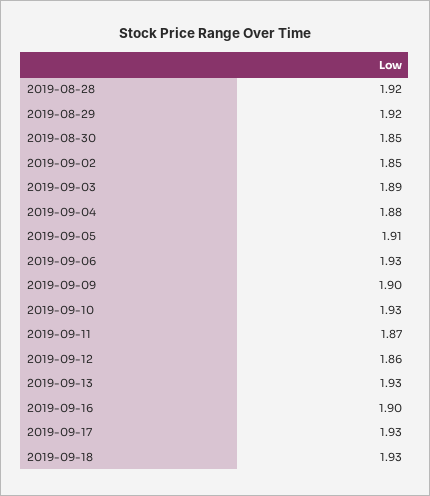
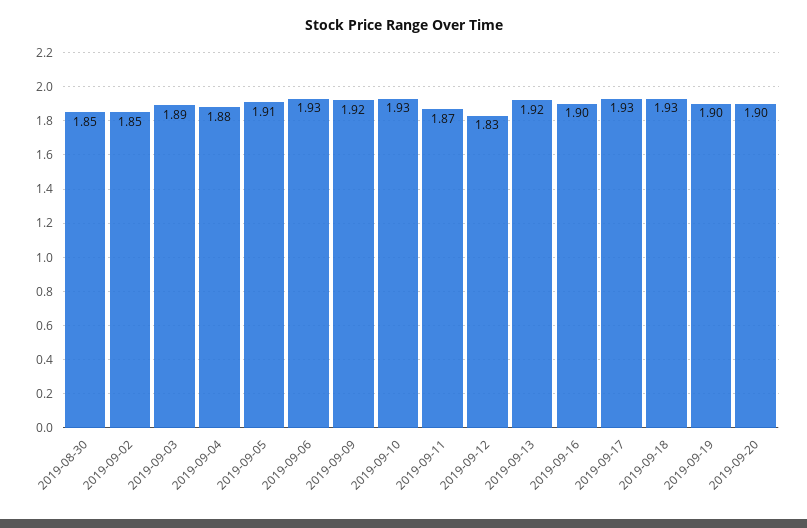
2019-08-28: 1.92 -> none
2019-08-29: 1.92 -> none
2019-09-09: 1.9 -> 1.92
2019-09-12: 1.86 -> 1.83
2019-09-13: 1.93 -> 1.92
2019-09-19: none -> 1.9
2019-09-20: none -> 1.9

